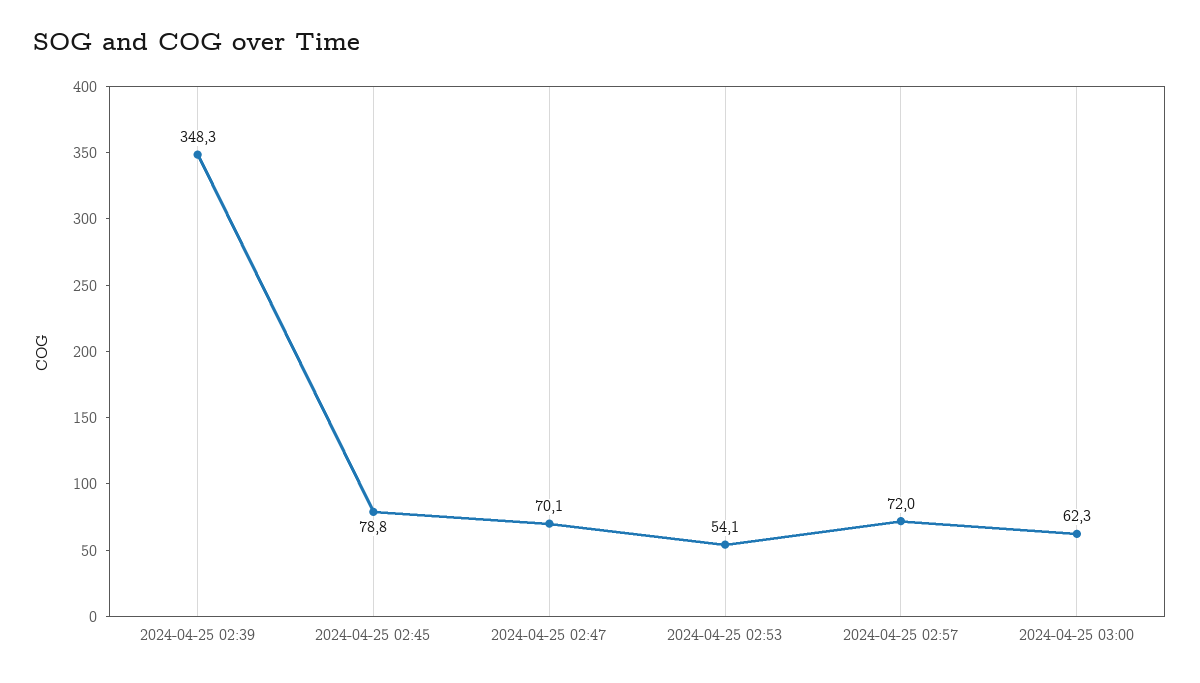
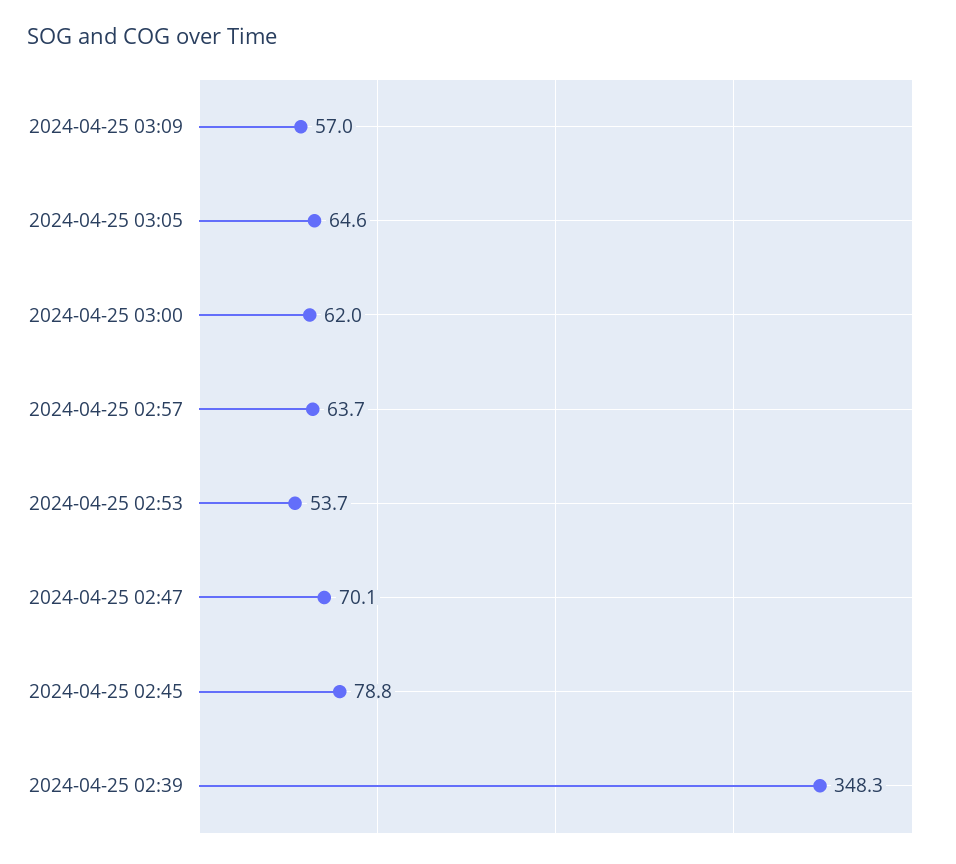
2024-04-25 02:53: 54.1 -> 53.7
2024-04-25 02:57: 72 -> 63.7
2024-04-25 03:00: 62.3 -> 62
2024-04-25 03:09: none -> 57
2024-04-25 03:05: none -> 64.6

